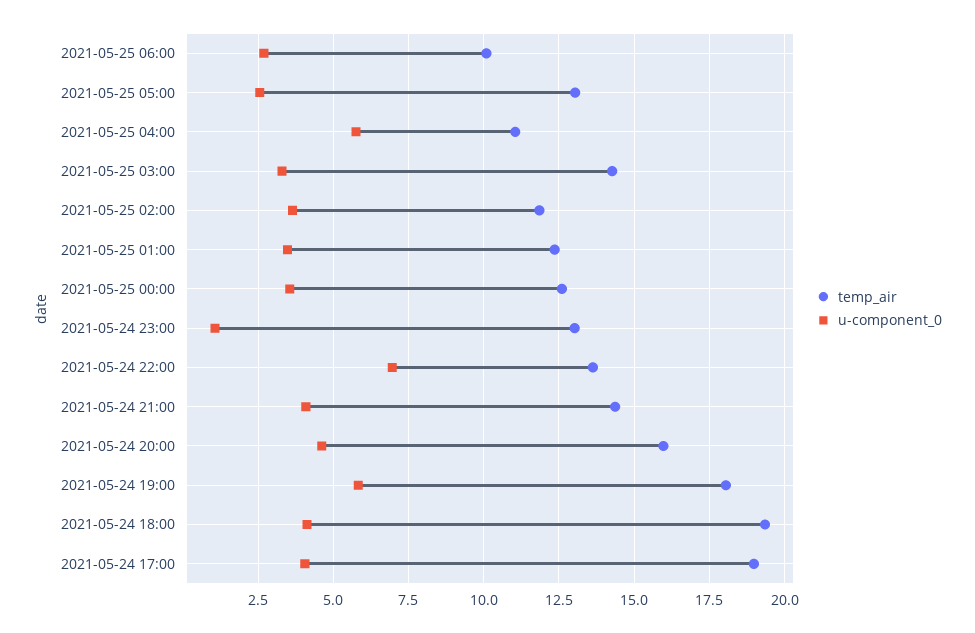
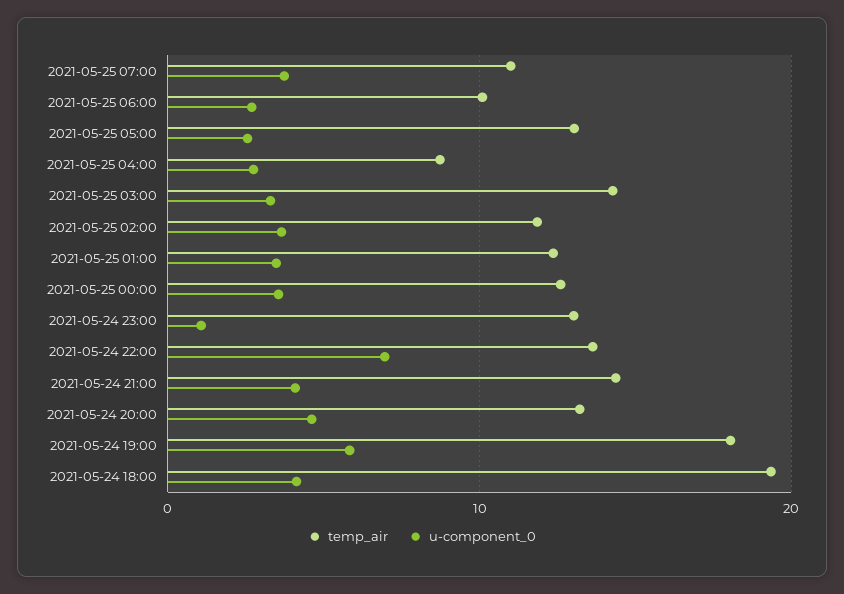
temp_air, 2021-05-25 04:00: 11 -> 9
u-component_0, 2021-05-25 04:00: 5.75 -> 3
temp_air, 2021-05-24 20:00: 16 -> 13
temp_air, 2021-05-24 17:00: 19 -> none
u-component_0, 2021-05-24 17:00: 4 -> none
temp_air, 2021-05-25 07:00: none -> 11
u-component_0, 2021-05-25 07:00: none -> 4

